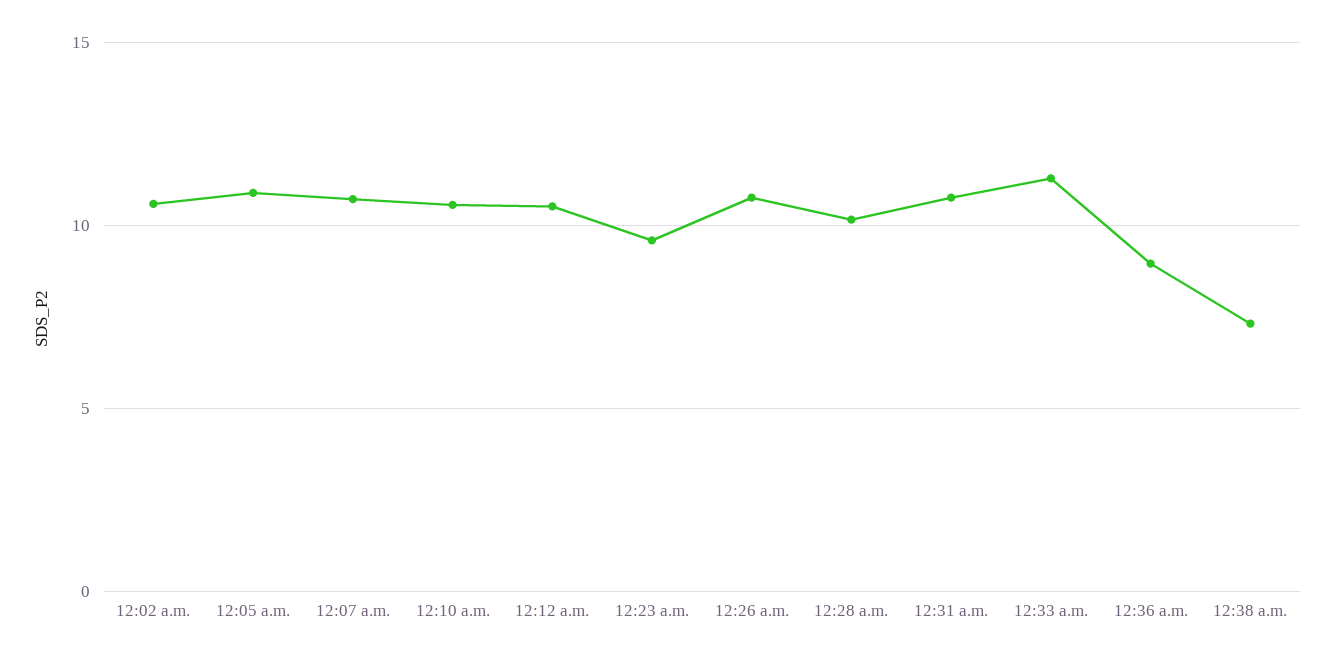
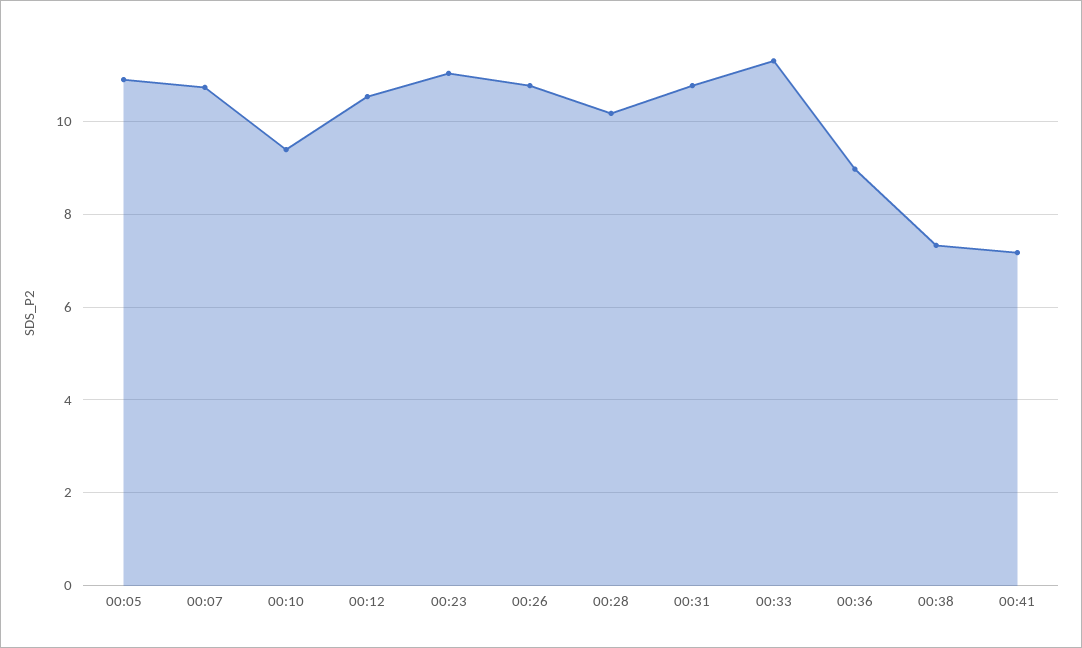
12:02 a.m.: 10.5 -> none
12:10 a.m.: 10.5 -> 9.4
12:23 a.m.: 9.5 -> 11
00:41: none -> 7.2

